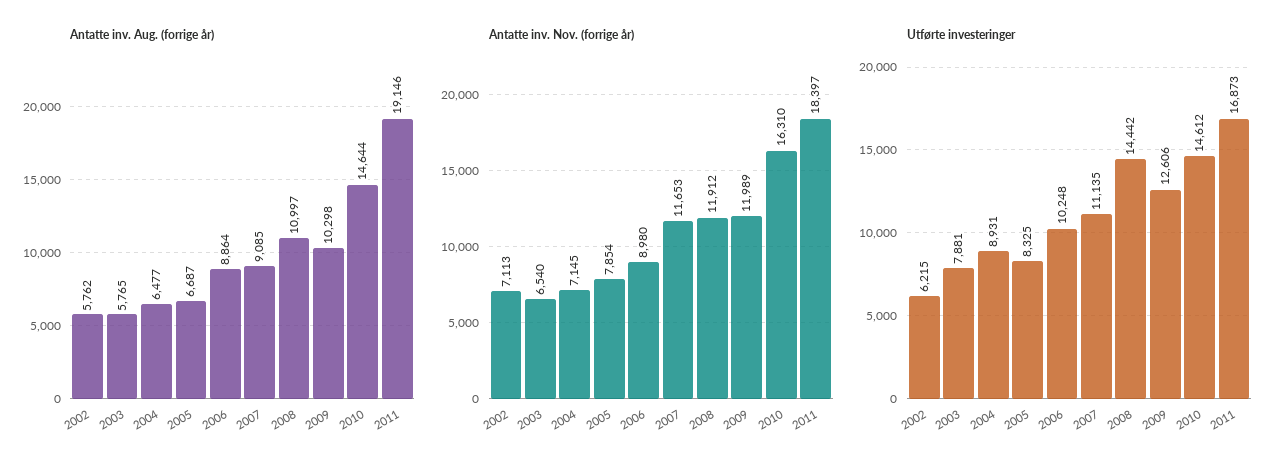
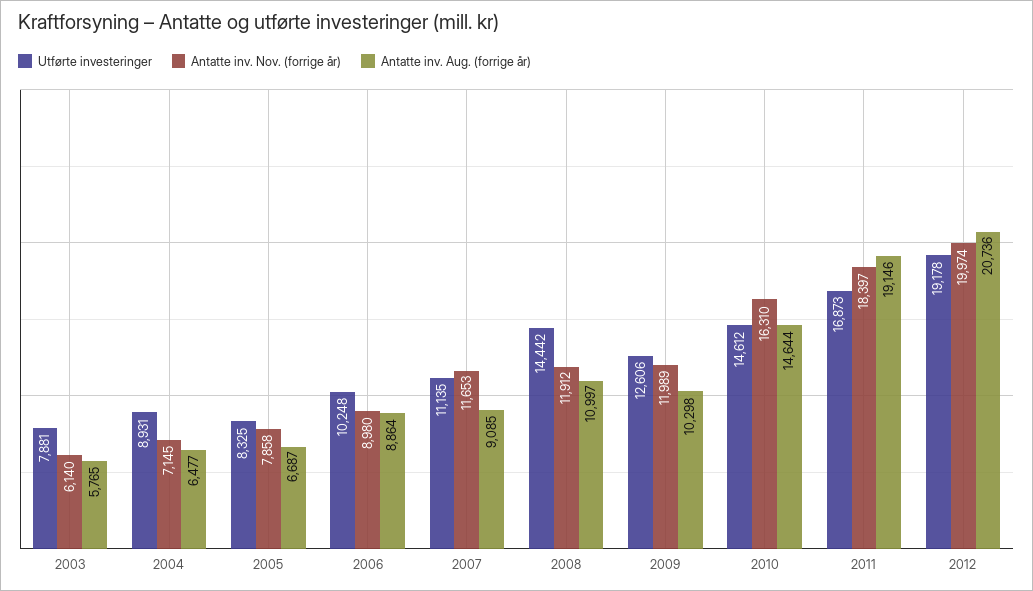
Antatte inv. Aug. (forrige år), 2002: 5762 -> none
Antatte inv. Nov. (forrige år), 2002: 7113 -> none
Antatte inv. Nov. (forrige år), 2003: 6540 -> 6140
Antatte inv. Nov. (forrige år), 2005: 7854 -> 7858
Utførte investeringer, 2002: 6215 -> none
Utførte investeringer, 2012: none -> 19178
Antatte inv. Nov. (forrige år), 2012: none -> 19974
Antatte inv. Aug. (forrige år), 2012: none -> 20736

